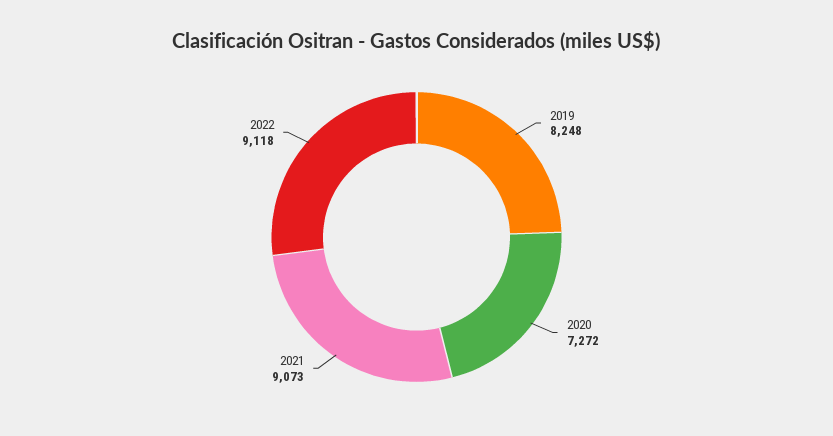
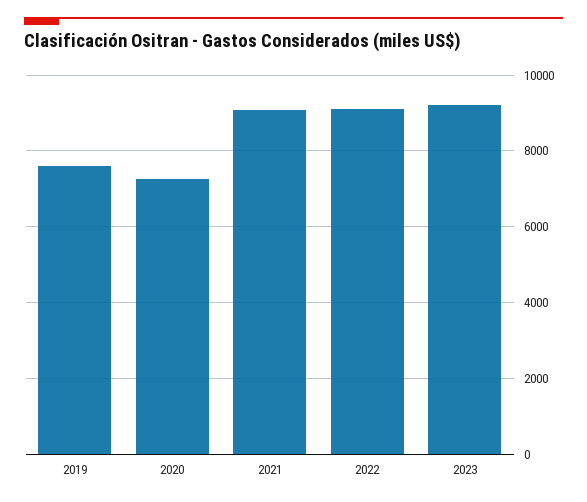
2019: 8248 -> 7600
2023: none -> 9200

